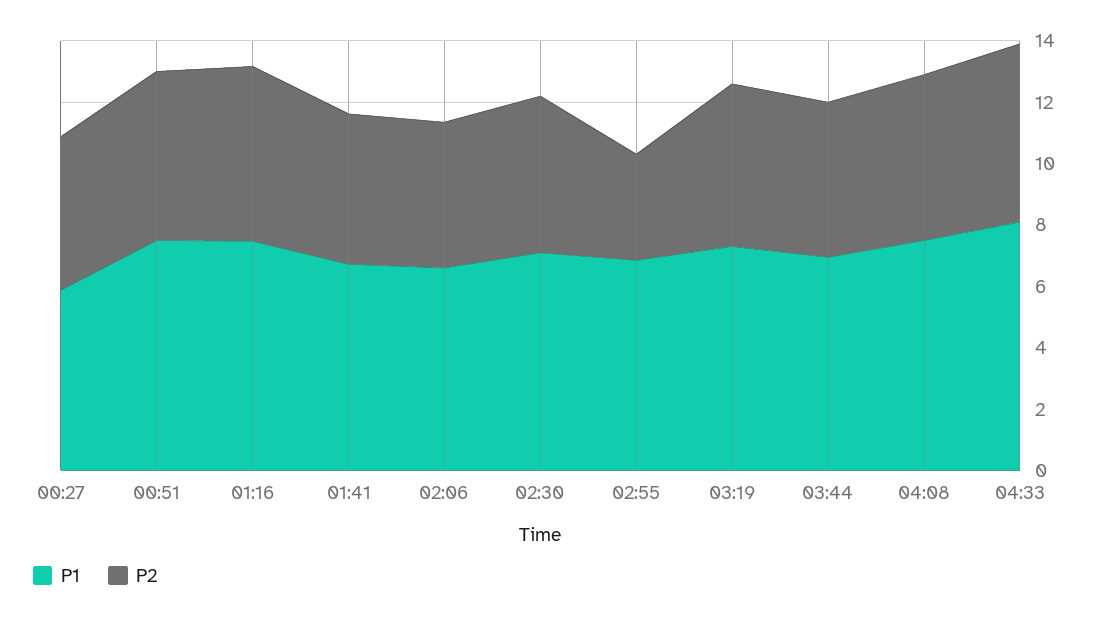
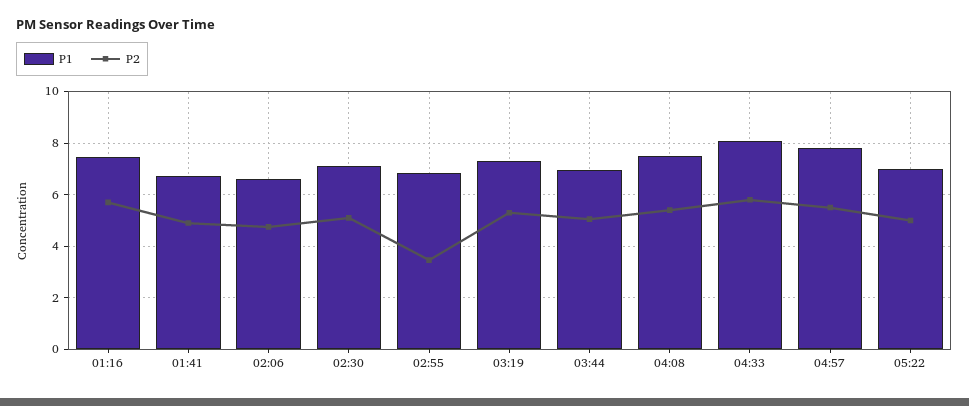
P1, 00:27: 6 -> none
P2, 00:27: 5 -> none
P1, 00:51: 7.5 -> none
P2, 00:51: 5.5 -> none
P1, 04:57: none -> 7.75
P2, 04:57: none -> 5.5
P1, 05:22: none -> 7
P2, 05:22: none -> 5

